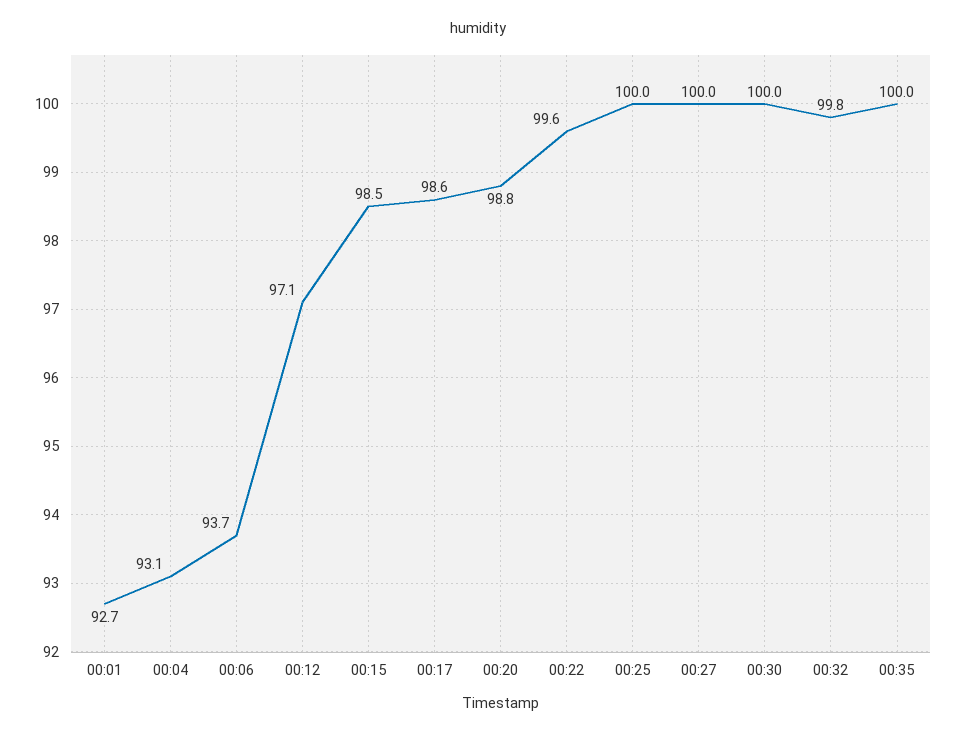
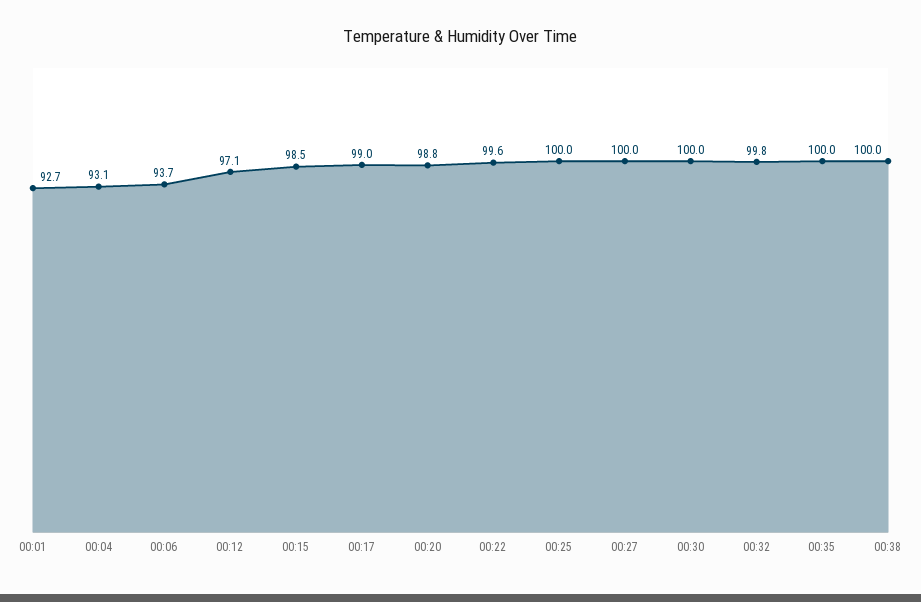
00:17: 98.6 -> 99
00:38: none -> 100

